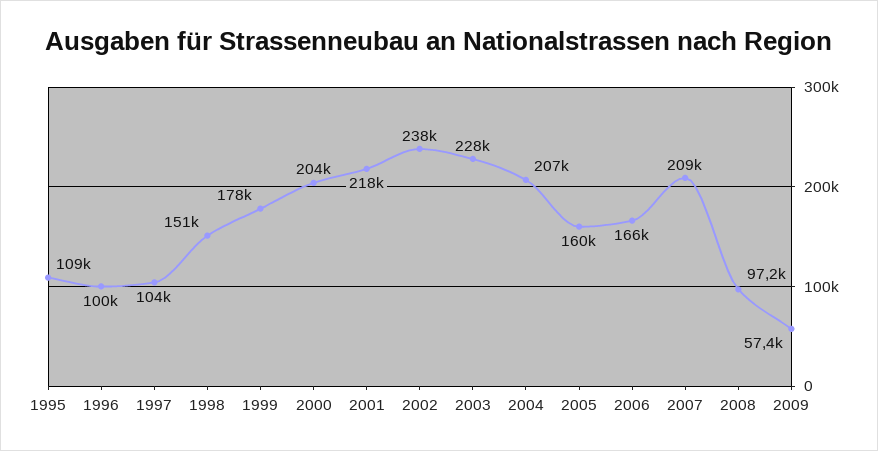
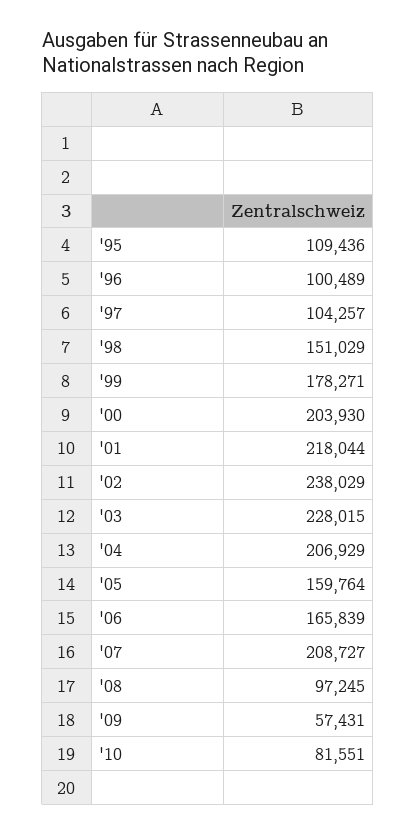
'10: none -> 81551

